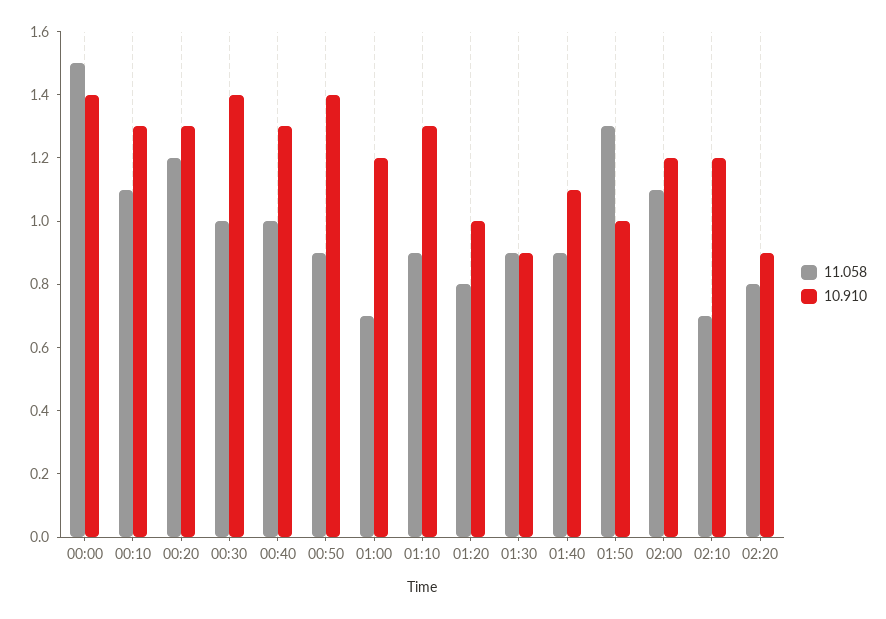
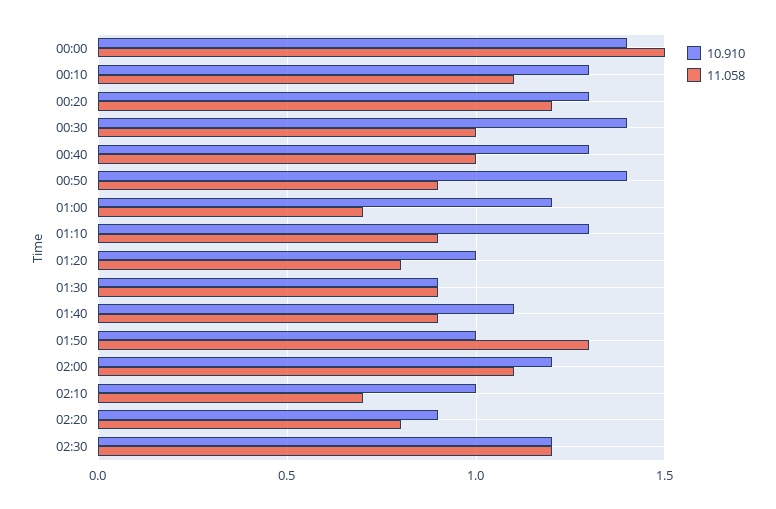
10.910, 02:10: 1.2 -> 1
10.910, 02:30: none -> 1.2
11.058, 02:30: none -> 1.2

